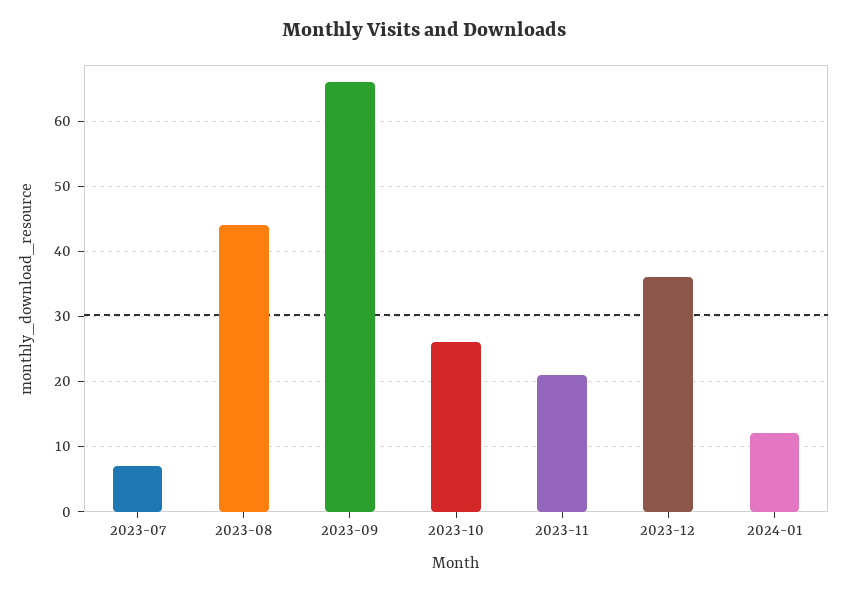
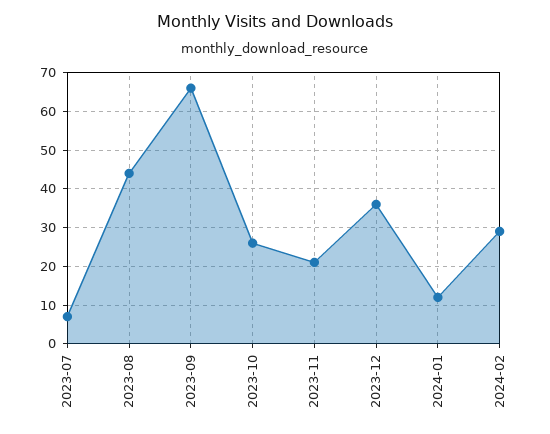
2024-02: none -> 30

